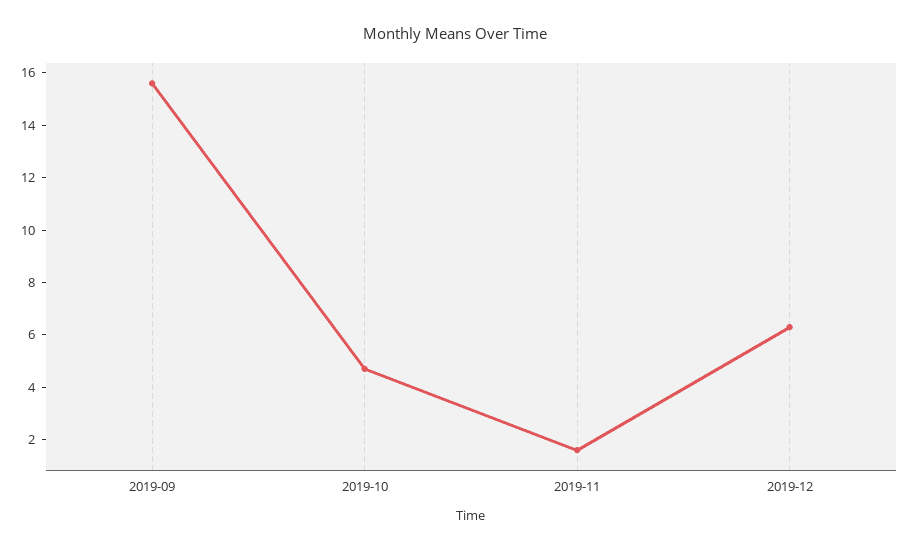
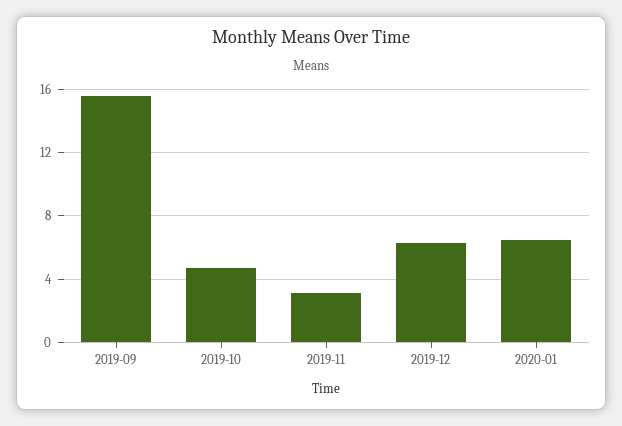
2019-11: 1.5 -> 3
2020-01: none -> 6.5

